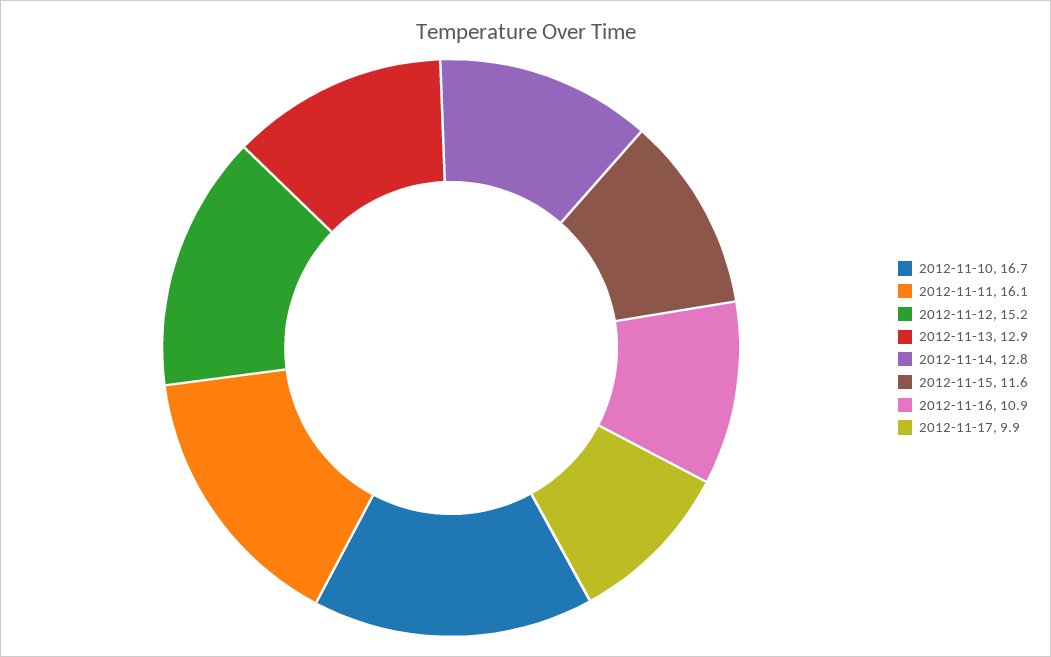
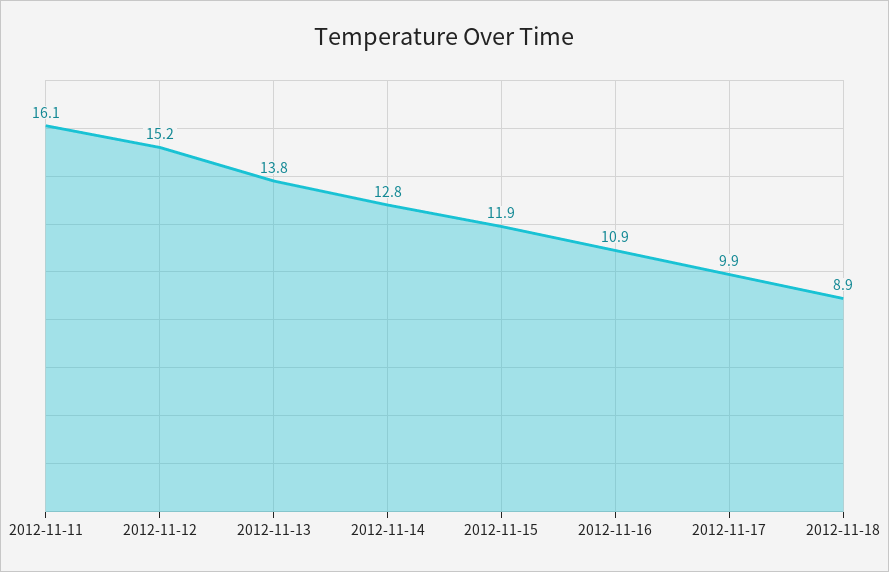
2012-11-10: 16.7 -> none
2012-11-13: 12.9 -> 13.8
2012-11-15: 11.6 -> 11.9
2012-11-18: none -> 8.9

